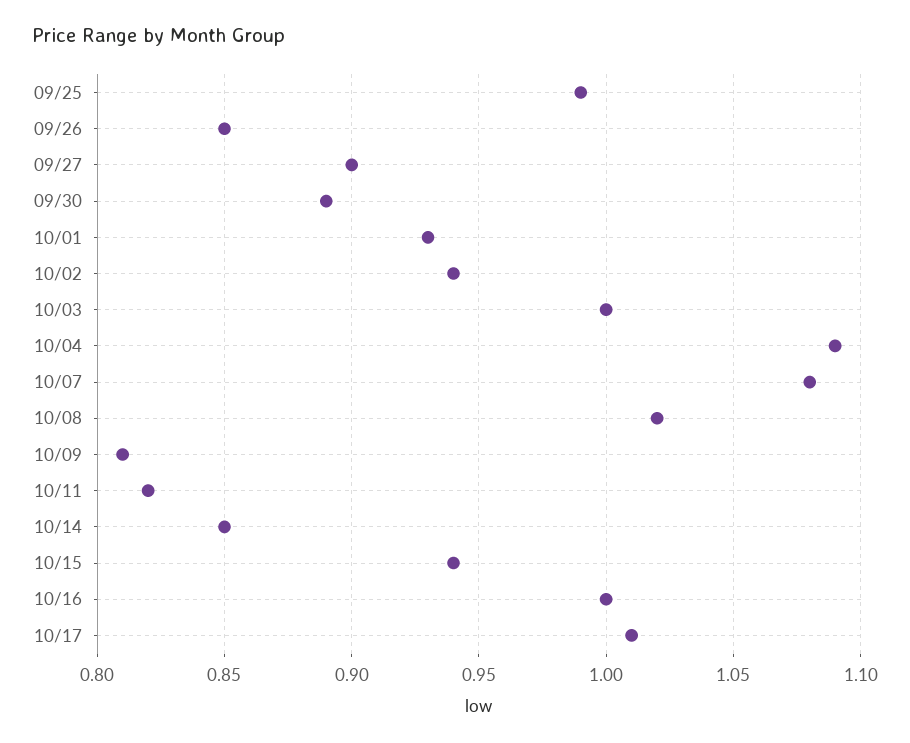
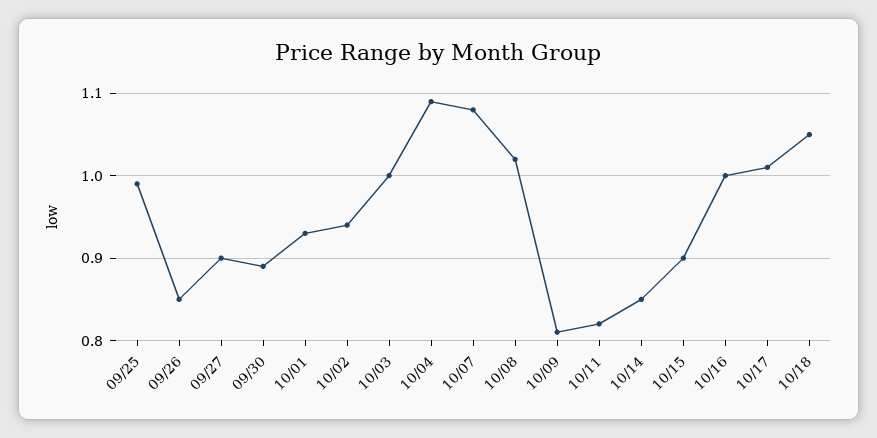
10/15: 0.94 -> 0.9
10/18: none -> 1.05

